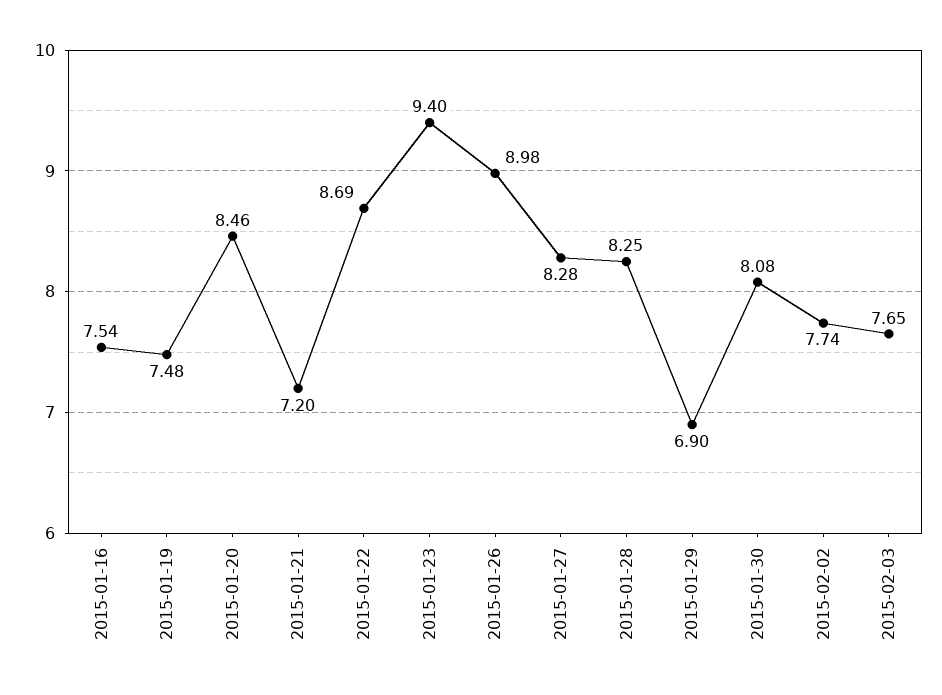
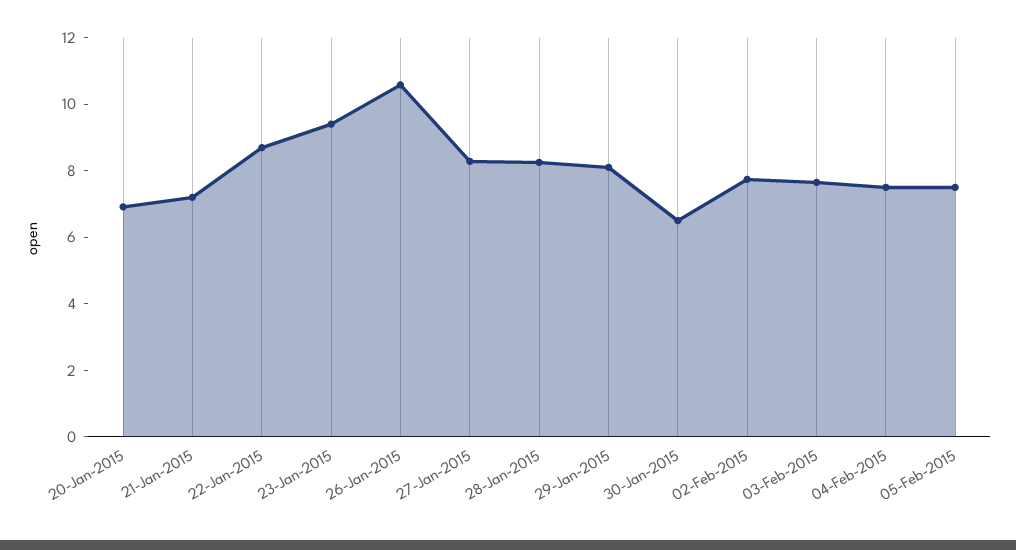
2015-01-16: 7.54 -> none
2015-01-19: 7.48 -> none
2015-01-20: 8.46 -> 7
2015-01-26: 8.98 -> 10.5
2015-01-29: 6.9 -> 8
2015-01-30: 8.08 -> 6.5
04-Feb-2015: none -> 7.5
05-Feb-2015: none -> 7.5

